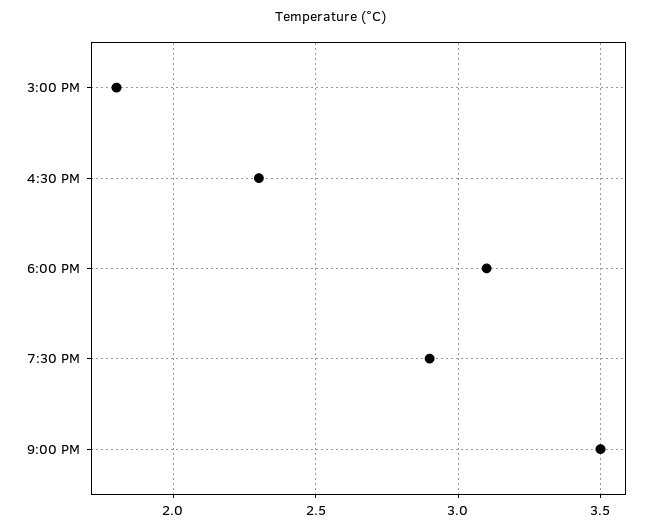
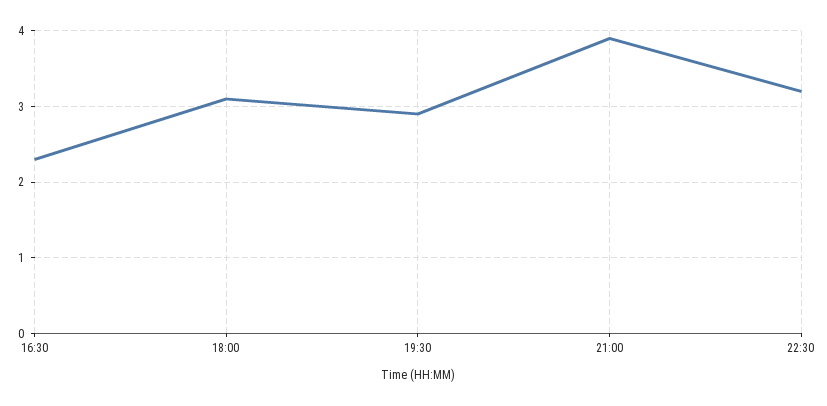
3:00 PM: 1.8 -> none
9:00 PM: 3.5 -> 3.9
22:30: none -> 3.2

